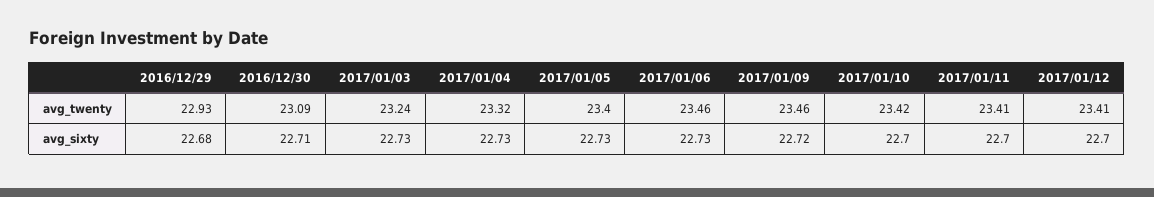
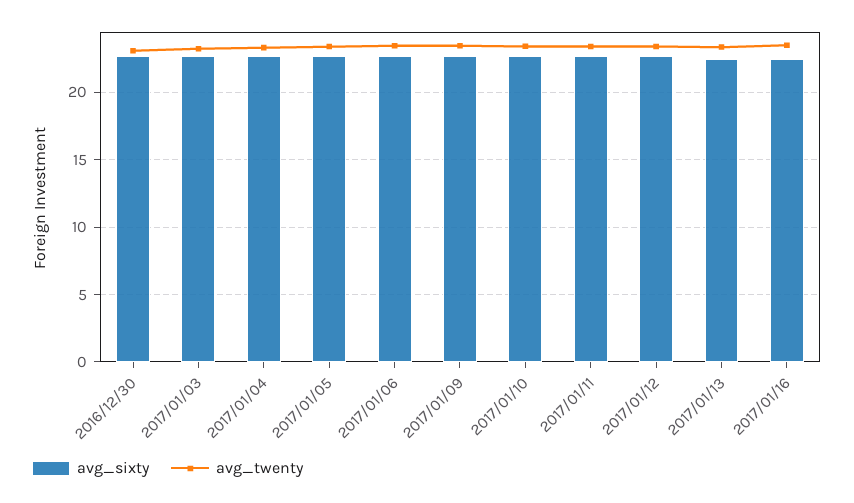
avg_twenty, 2016/12/29: 22.93 -> none
avg_sixty, 2016/12/29: 22.68 -> none
avg_sixty, 2017/01/13: none -> 22.5
avg_twenty, 2017/01/13: none -> 23.5
avg_sixty, 2017/01/16: none -> 22.5
avg_twenty, 2017/01/16: none -> 23.5

